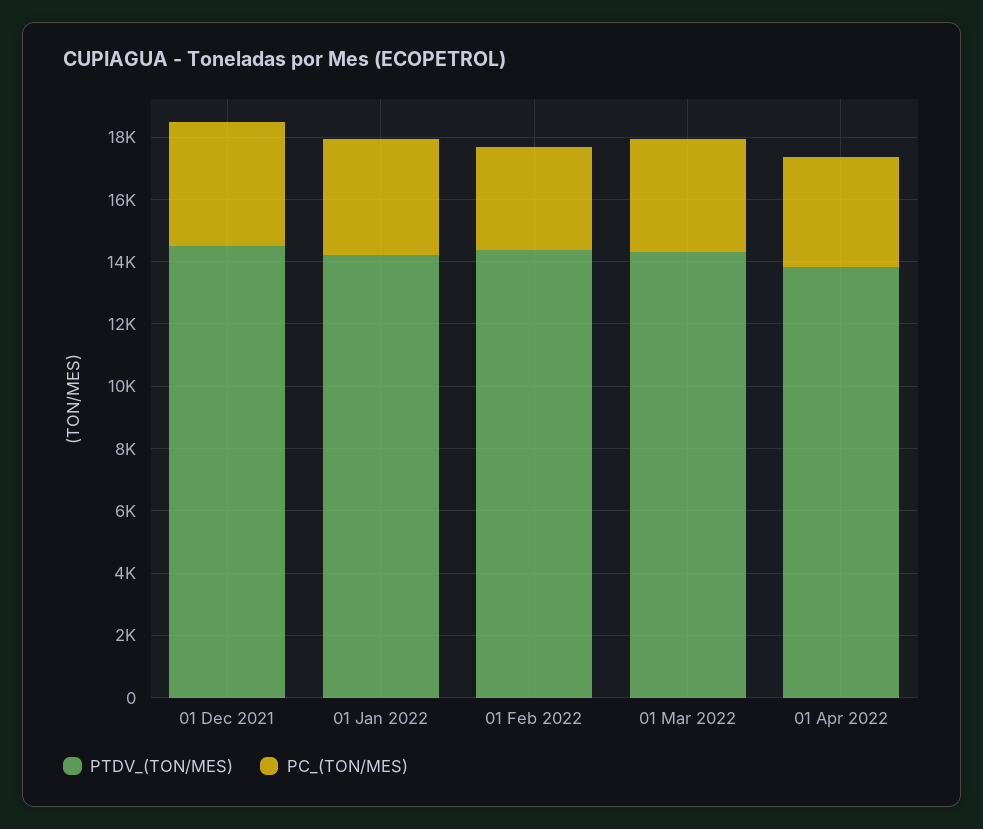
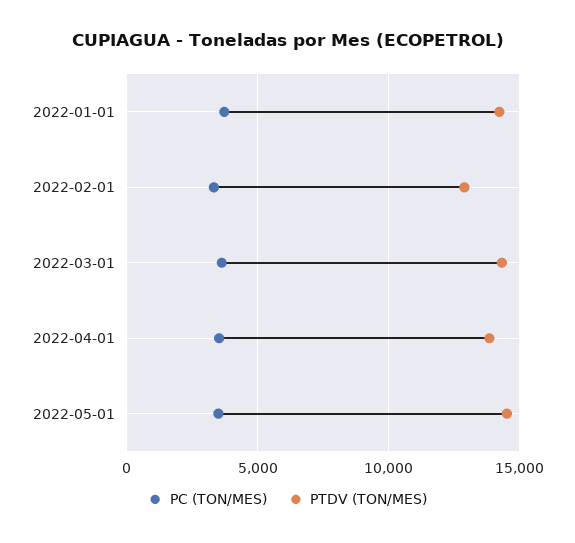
PTDV_(TON/MES), 01 Dec 2021: 14500 -> none
PC_(TON/MES), 01 Dec 2021: 4000 -> none
PTDV_(TON/MES), 01 Feb 2022: 14500 -> 13000
PC_(TON/MES), 2022-05-01: none -> 3500
PTDV_(TON/MES), 2022-05-01: none -> 14500

